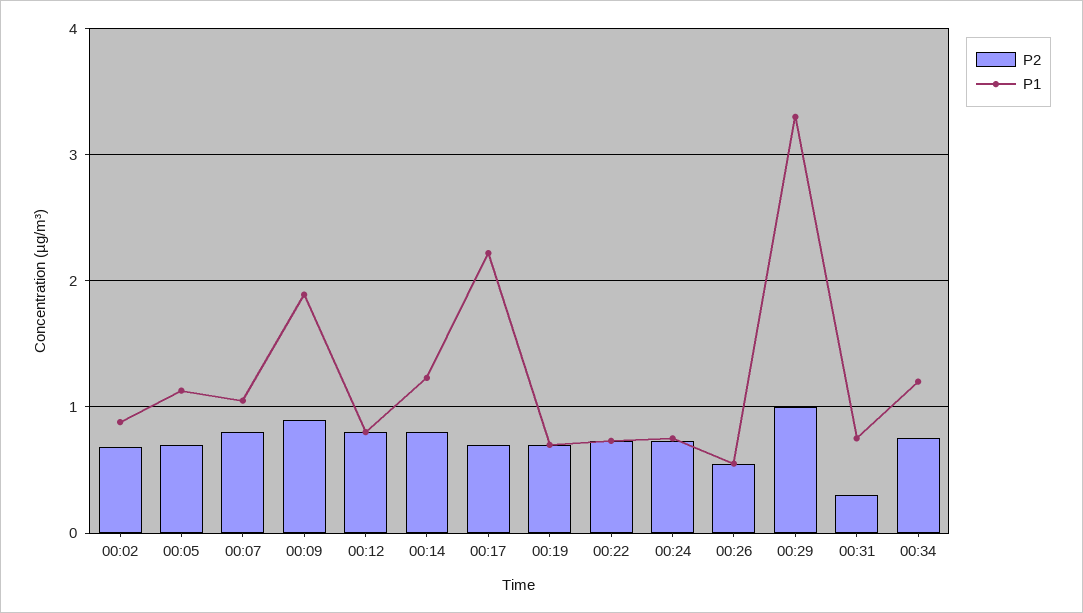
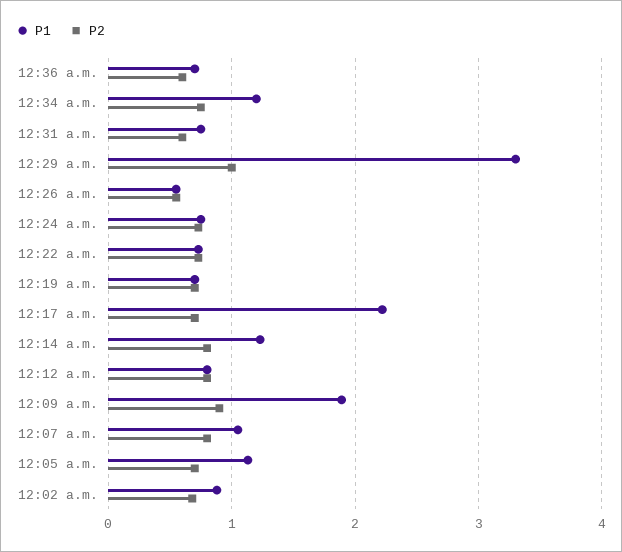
P2, 00:31: 0.3 -> 0.6
P1, 12:36 a.m.: none -> 0.7
P2, 12:36 a.m.: none -> 0.6

